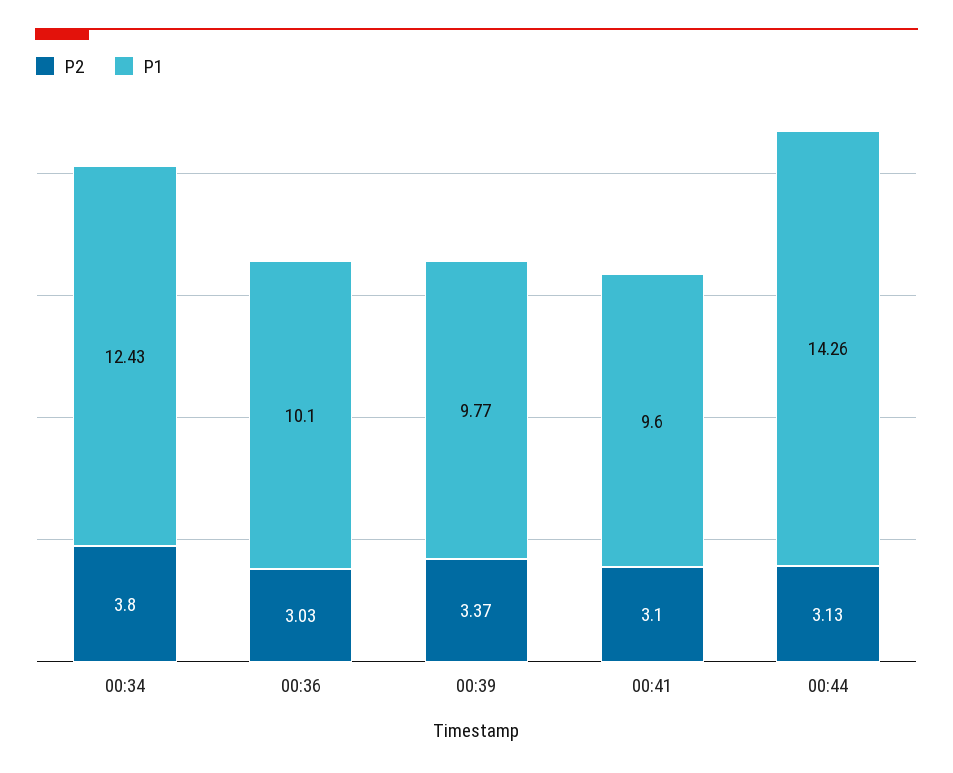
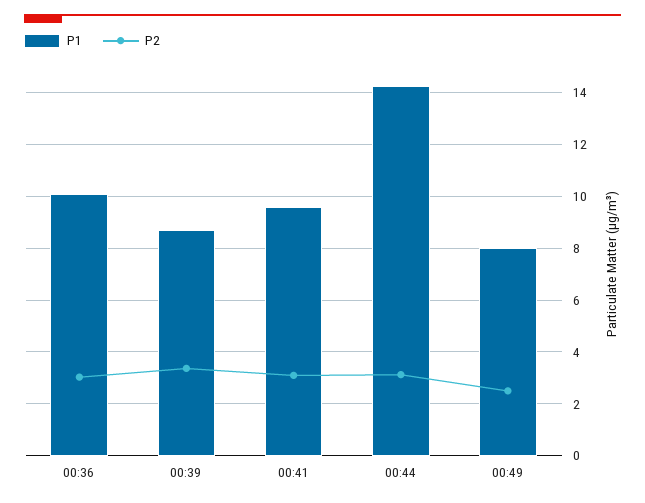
P2, 00:34: 3.8 -> none
P1, 00:34: 12.43 -> none
P1, 00:39: 9.77 -> 8.75
P1, 00:49: none -> 8
P2, 00:49: none -> 2.5

